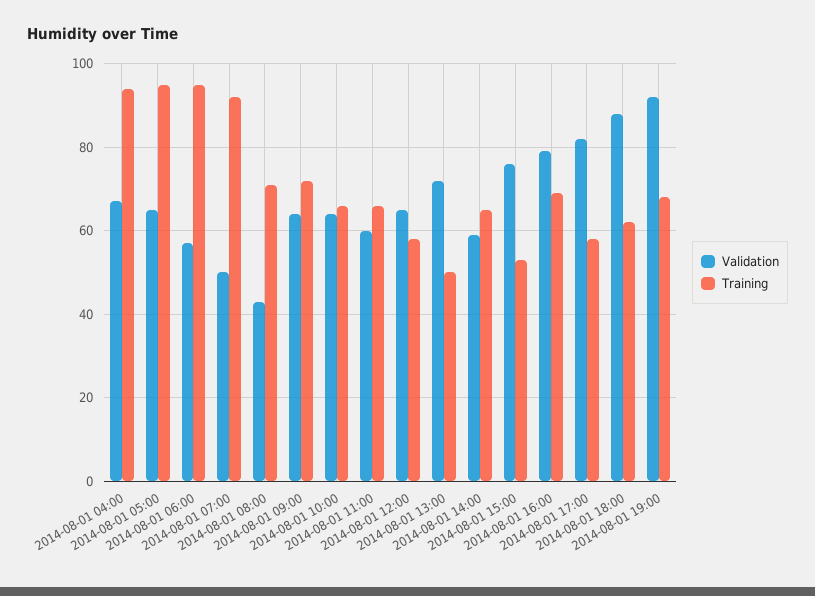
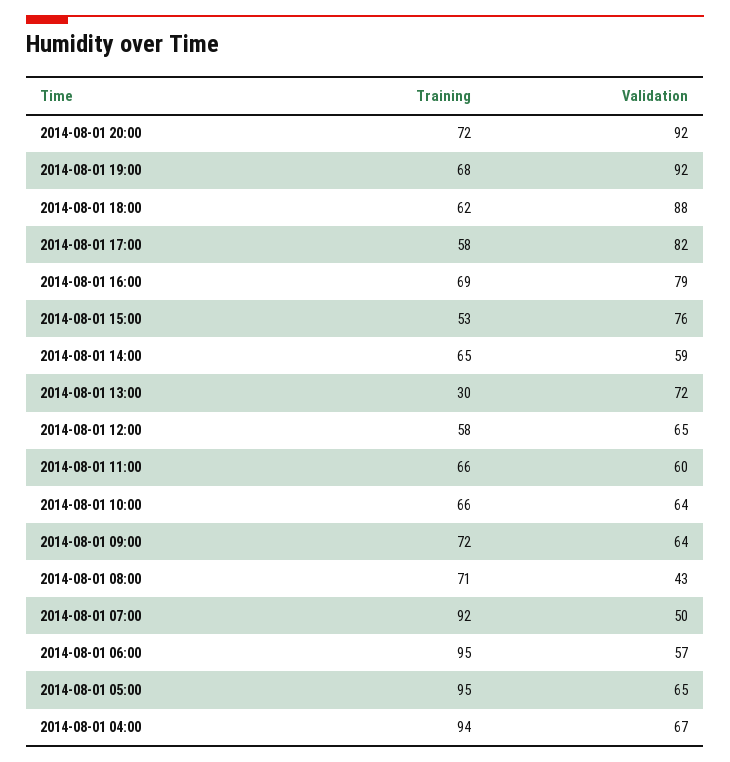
Training, 2014-08-01 13:00: 50 -> 30
Training, 2014-08-01 20:00: none -> 72
Validation, 2014-08-01 20:00: none -> 92

